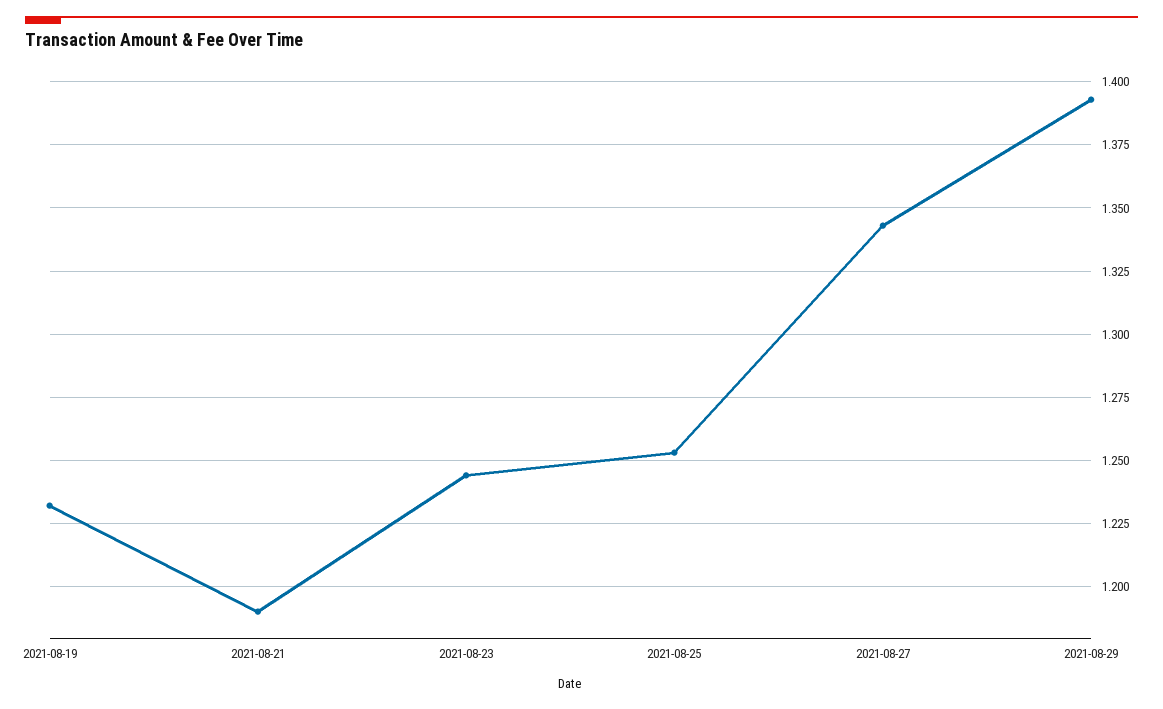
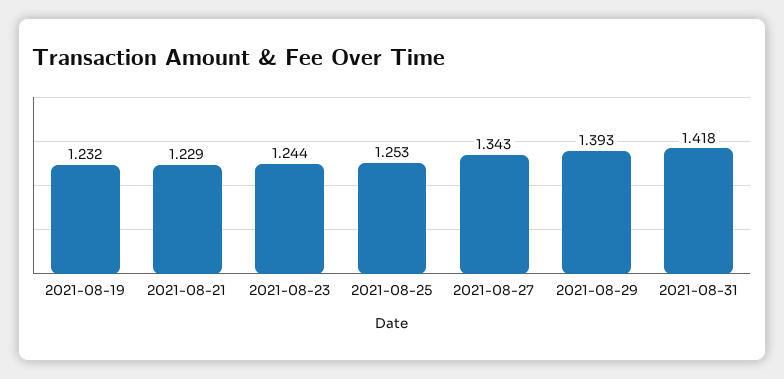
2021-08-21: 1.19 -> 1.229
2021-08-31: none -> 1.418

